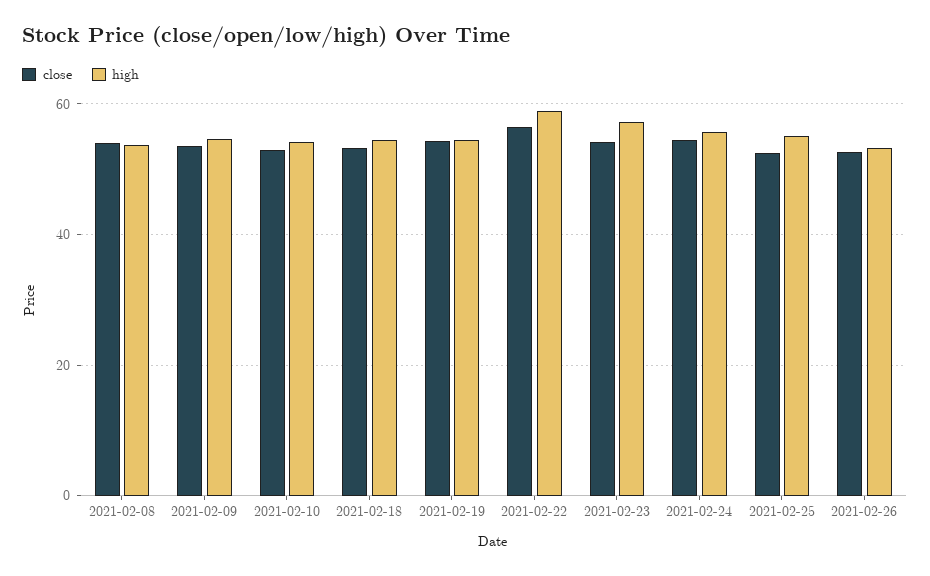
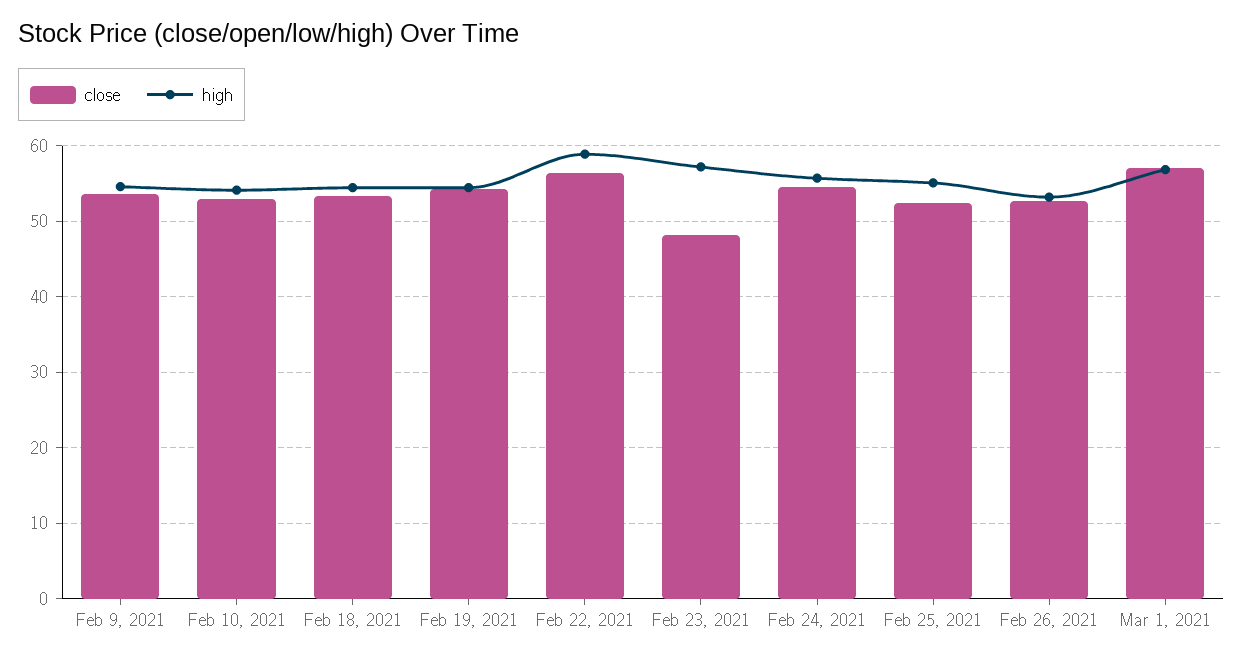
close, 2021-02-08: 54 -> none
high, 2021-02-08: 54 -> none
close, 2021-02-23: 54 -> 48
close, Mar 1, 2021: none -> 57
high, Mar 1, 2021: none -> 57

